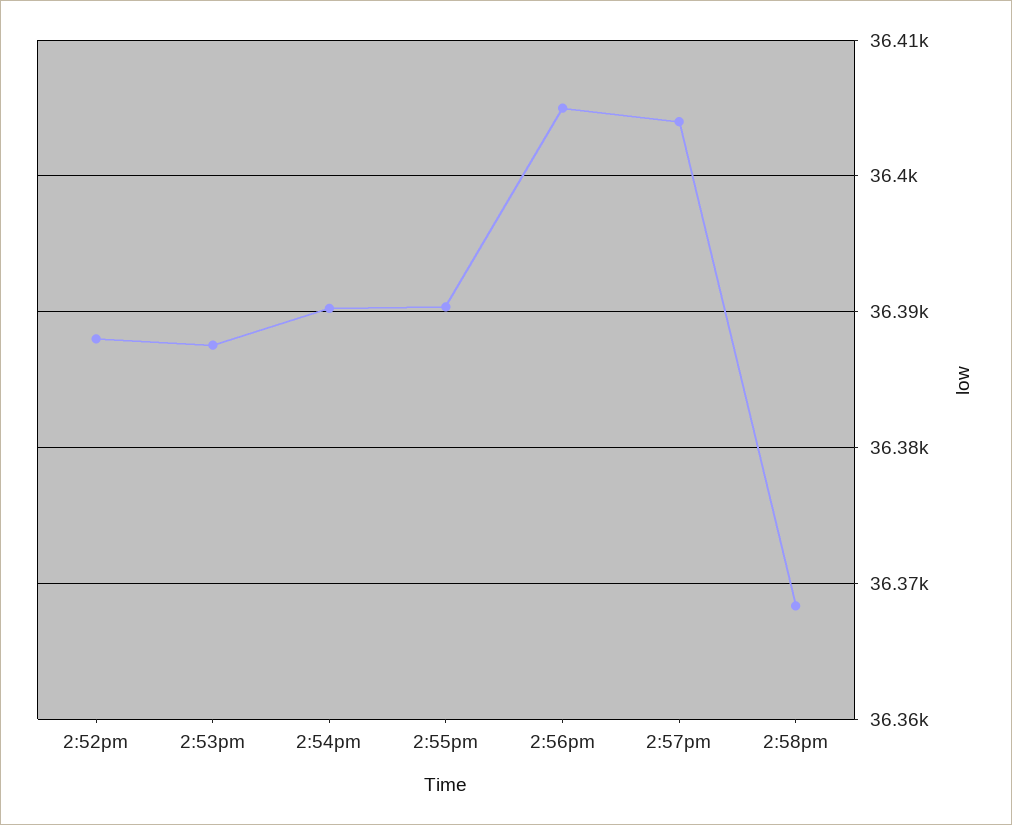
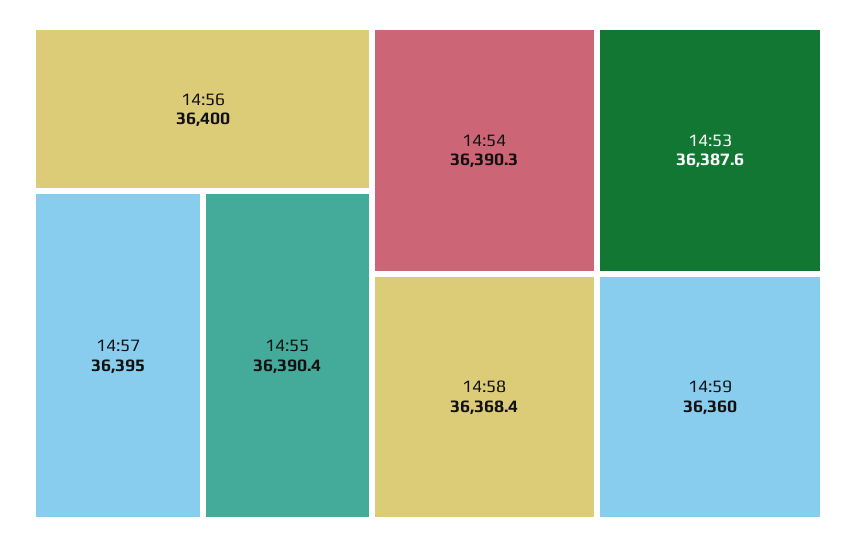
2:52pm: 36388 -> none
2:56pm: 36405 -> 36400
2:57pm: 36404 -> 36395
14:59: none -> 36360

